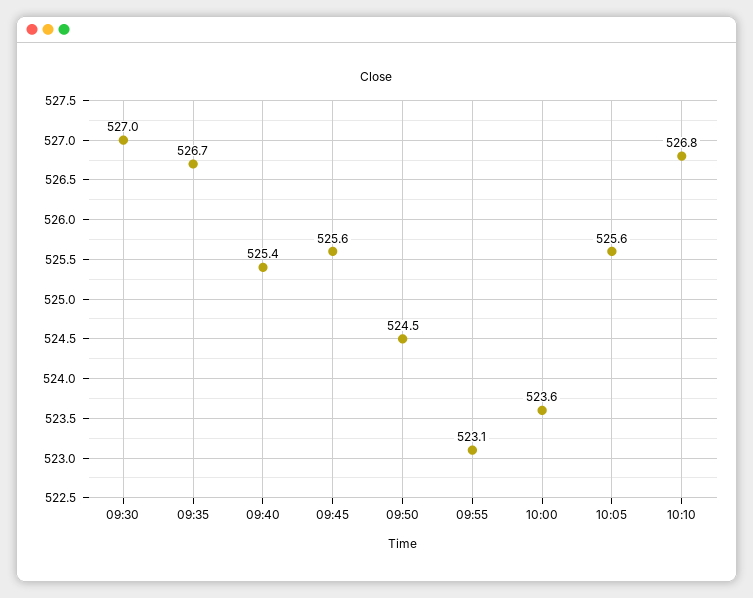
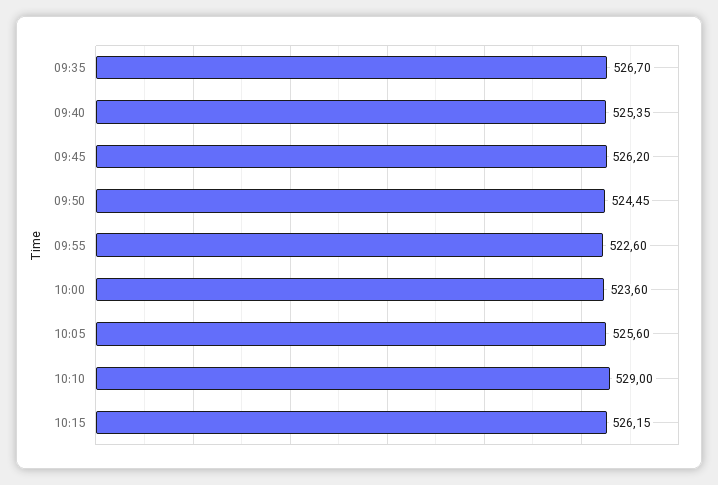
09:30: 527 -> none
09:45: 525.6 -> 526.2
09:55: 523.1 -> 522.6
10:10: 526.8 -> 529
10:15: none -> 526.15

